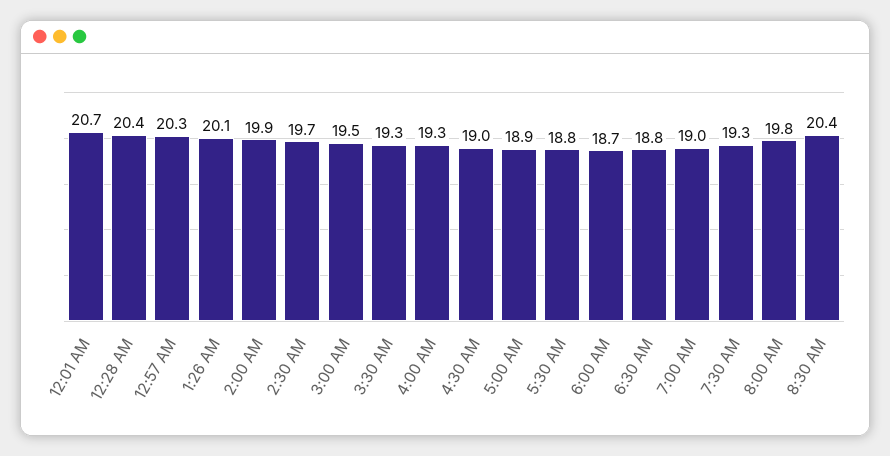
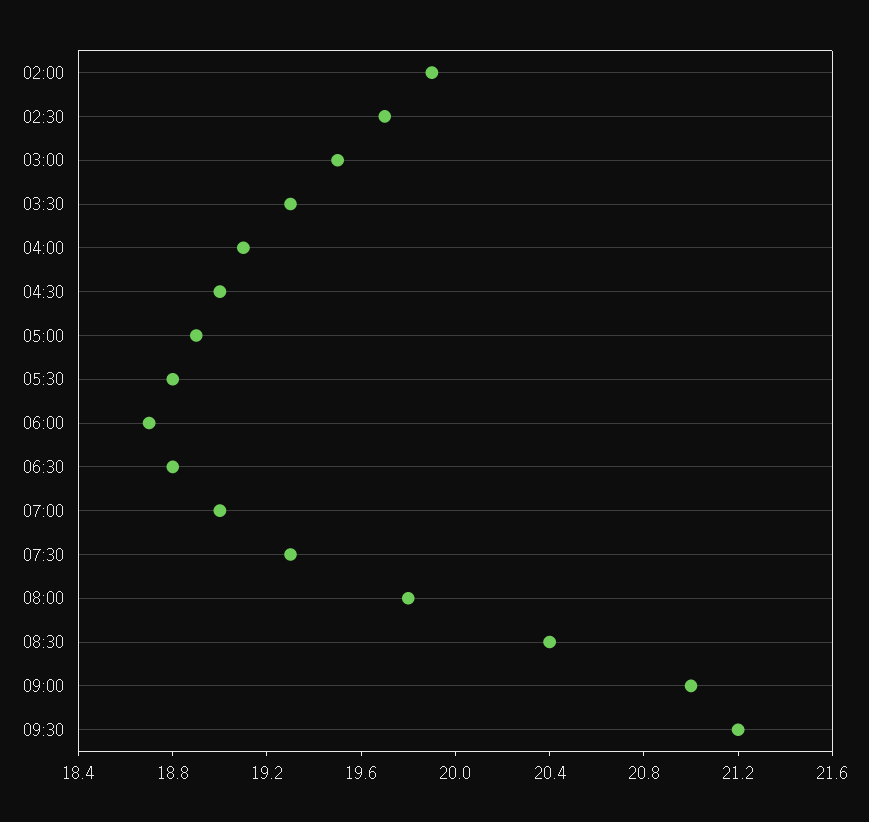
12:01 AM: 20.7 -> none
12:28 AM: 20.4 -> none
12:57 AM: 20.3 -> none
1:26 AM: 20.1 -> none
4:00 AM: 19.3 -> 19.1
09:00: none -> 21
09:30: none -> 21.2

